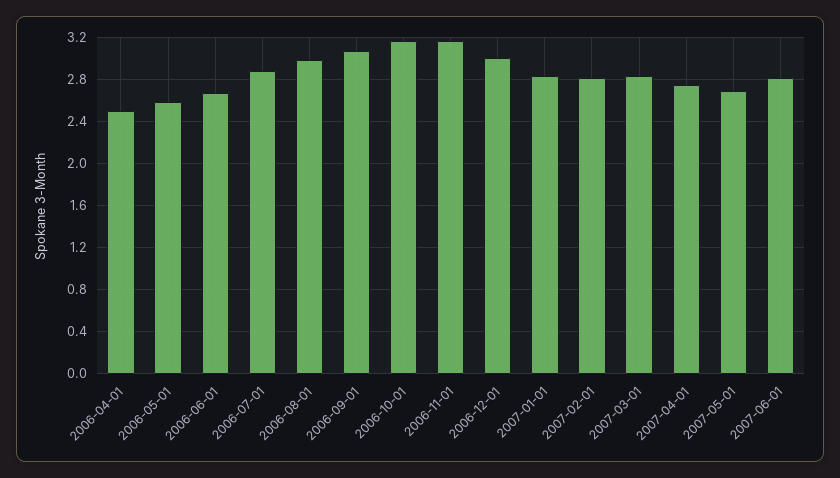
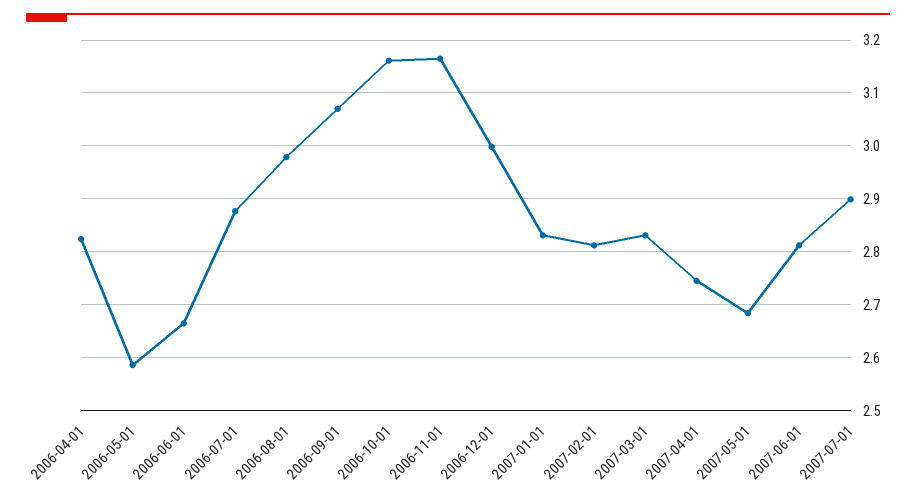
2006-04-01: 2.5 -> 2.82
2007-07-01: none -> 2.9

